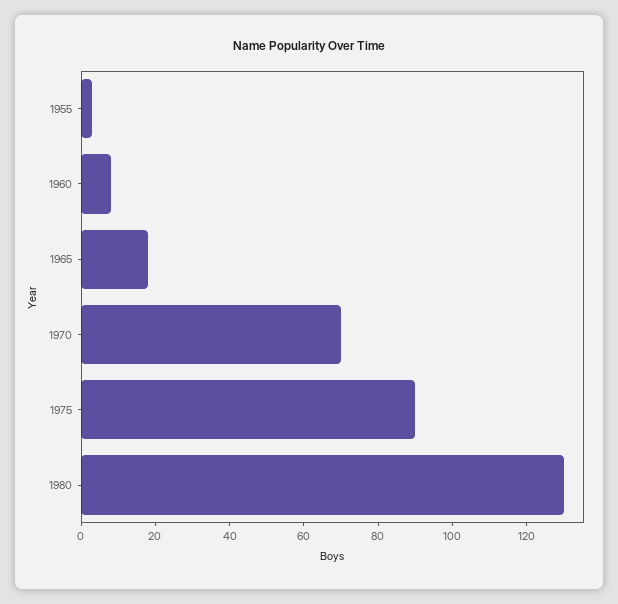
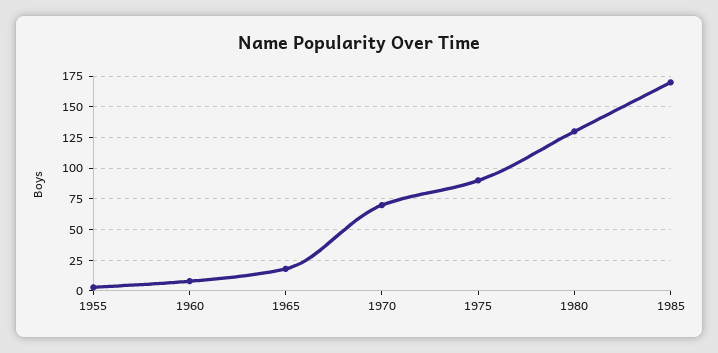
1985: none -> 170

